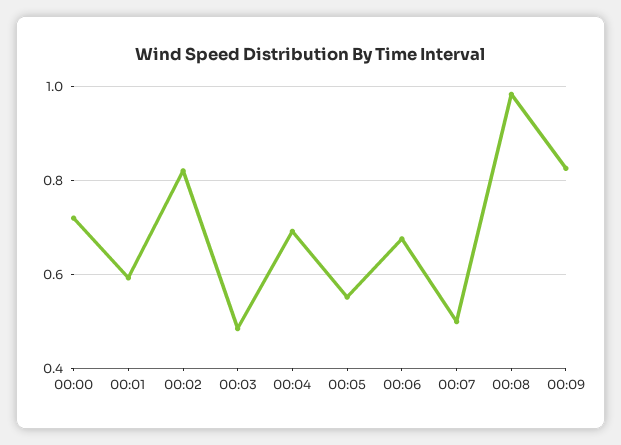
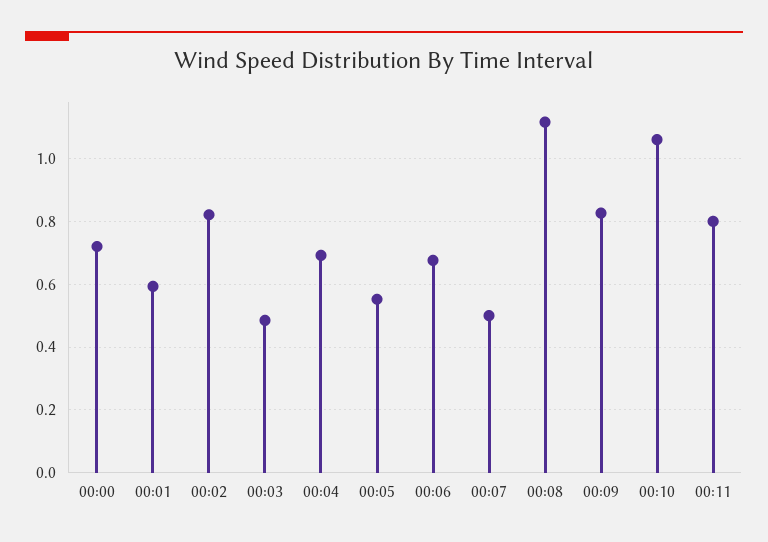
00:08: 0.98 -> 1.12
00:10: none -> 1.06
00:11: none -> 0.8

